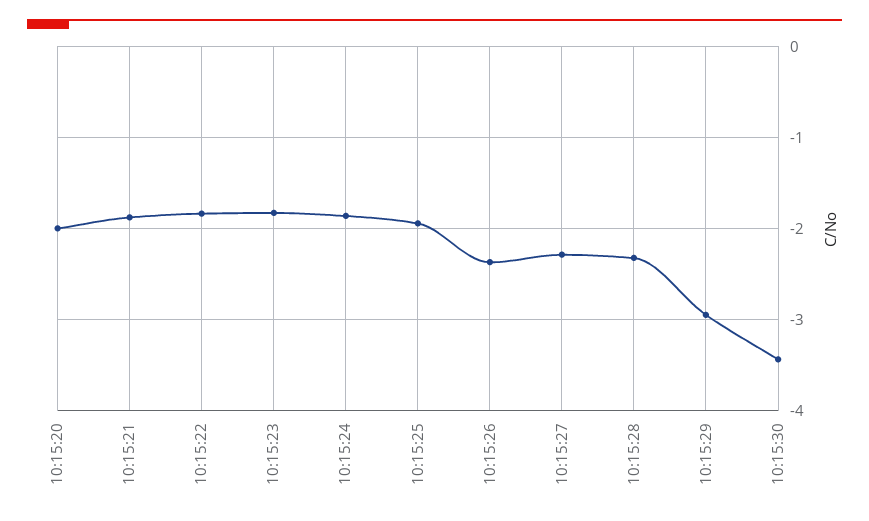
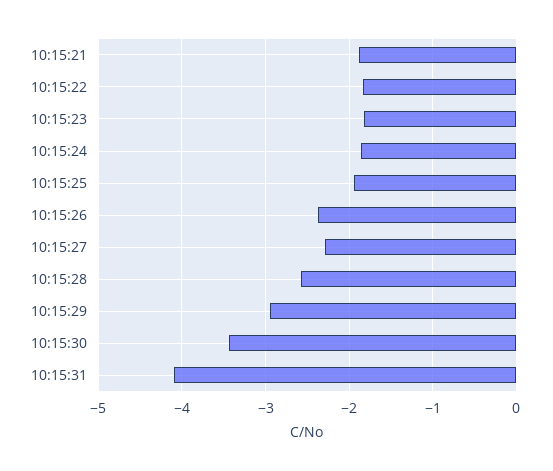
10:15:20: -2 -> none
10:15:28: -2.3 -> -2.6
10:15:31: none -> -4.1

